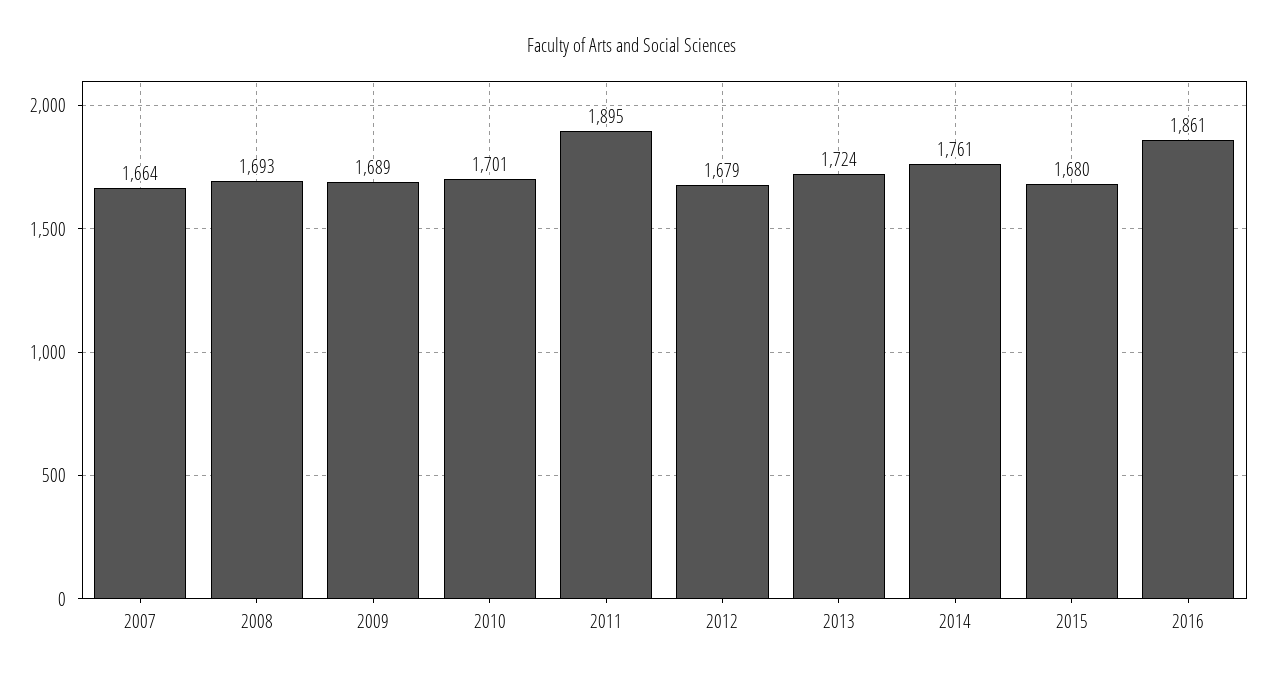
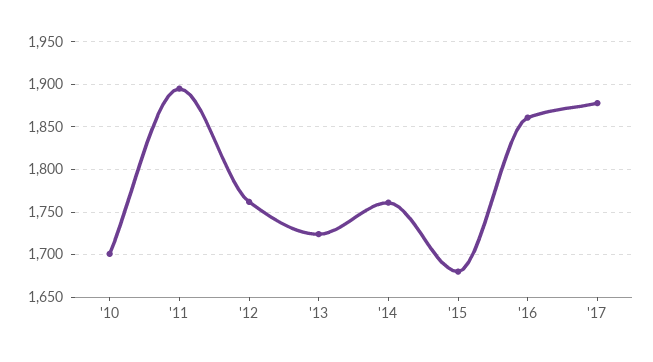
2007: 1664 -> none
2008: 1693 -> none
2009: 1689 -> none
2012: 1679 -> 1760
'17: none -> 1880

